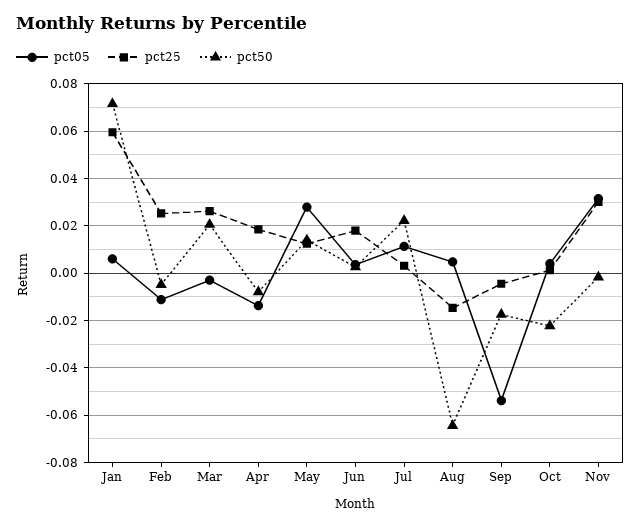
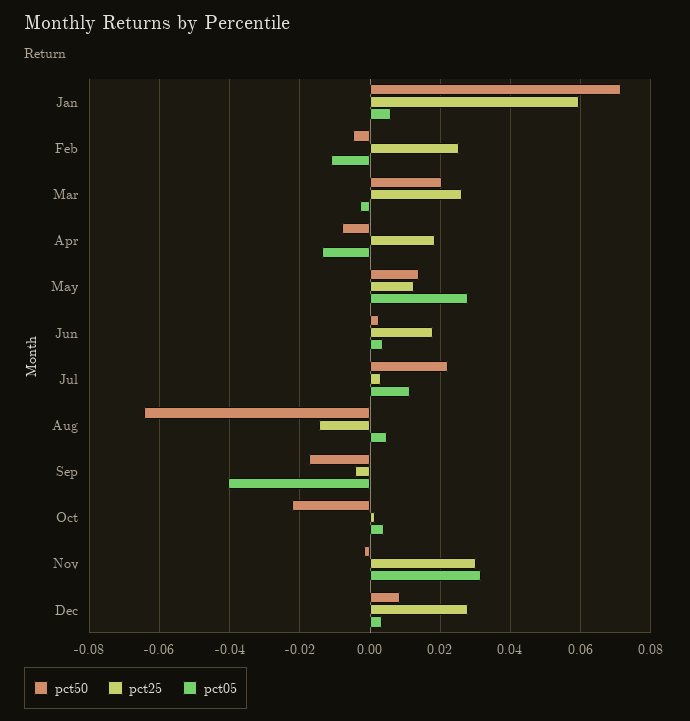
pct05, Sep: -0.055 -> -0.04
pct50, Dec: none -> 0.008
pct25, Dec: none -> 0.028
pct05, Dec: none -> 0.004

